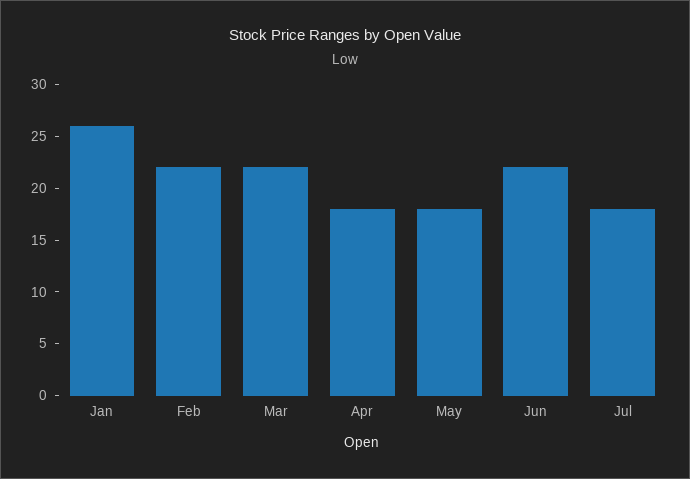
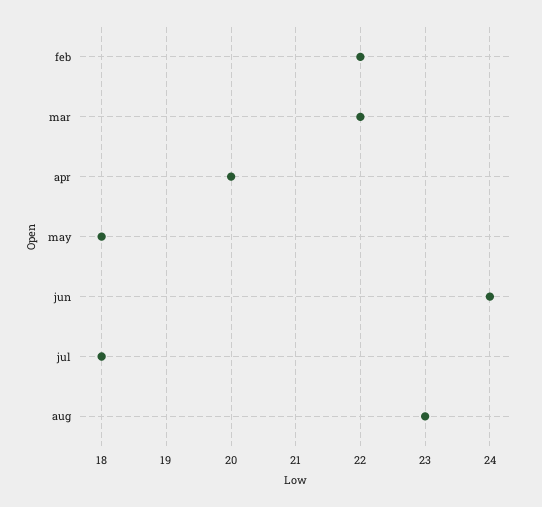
Jan: 26 -> none
Apr: 18 -> 20
Jun: 22 -> 24
aug: none -> 23

